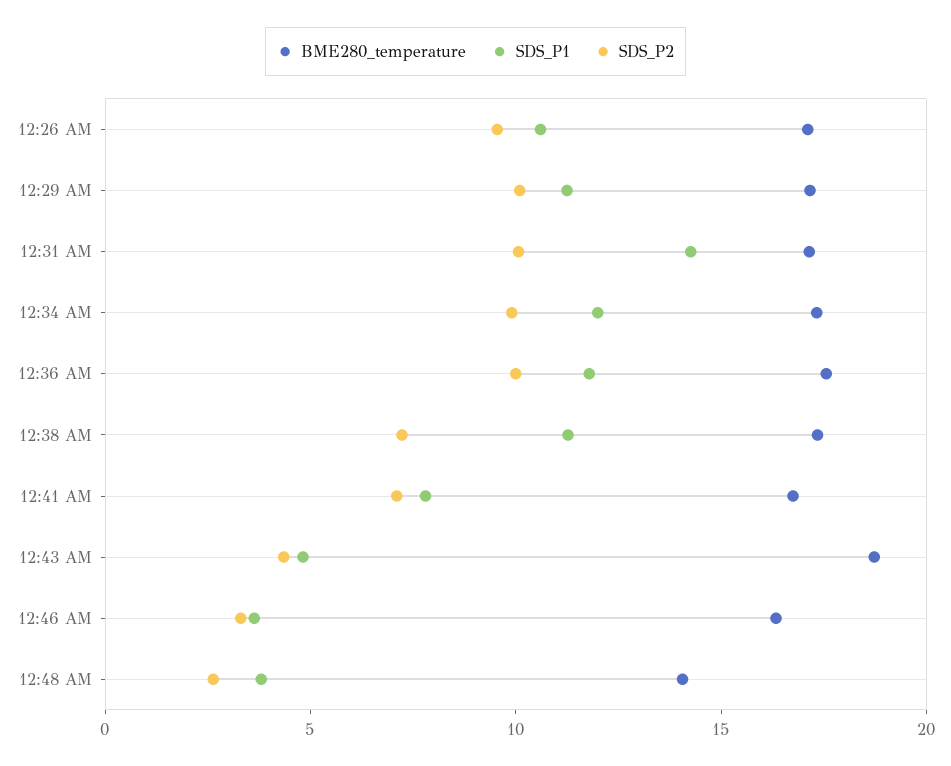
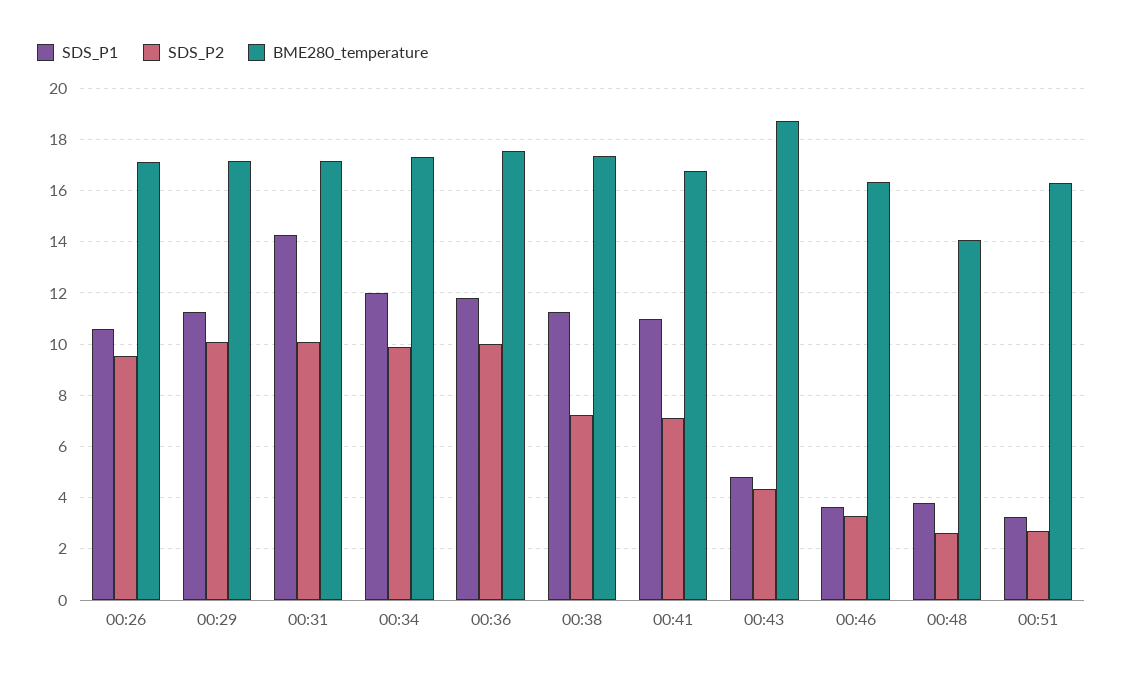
SDS_P1, 12:41 AM: 8 -> 11
SDS_P1, 00:51: none -> 3.25
SDS_P2, 00:51: none -> 2.75
BME280_temperature, 00:51: none -> 16.25

